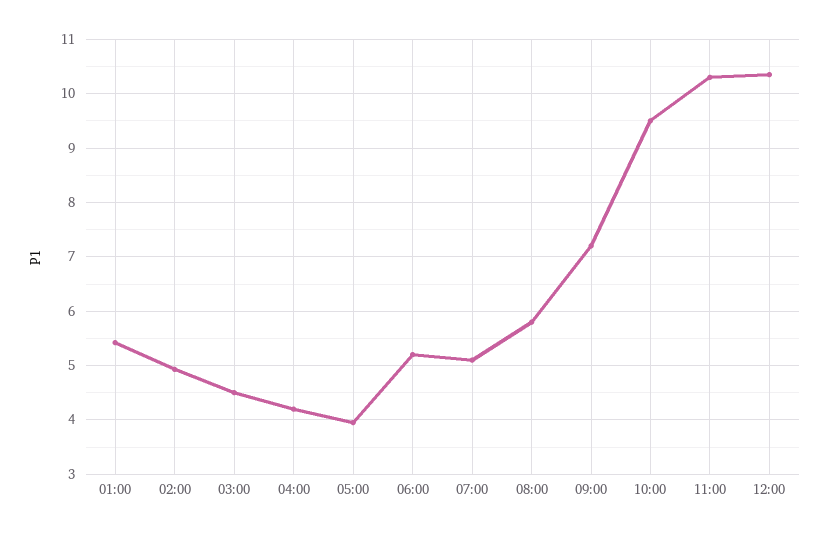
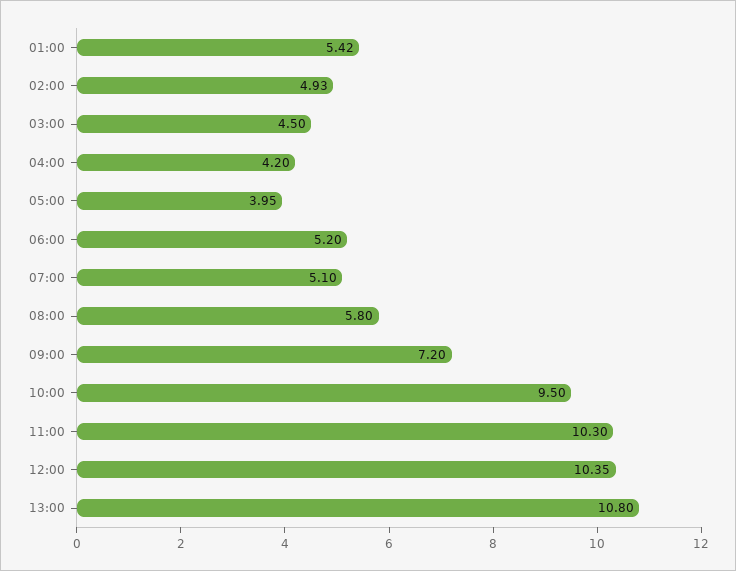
13:00: none -> 10.8

